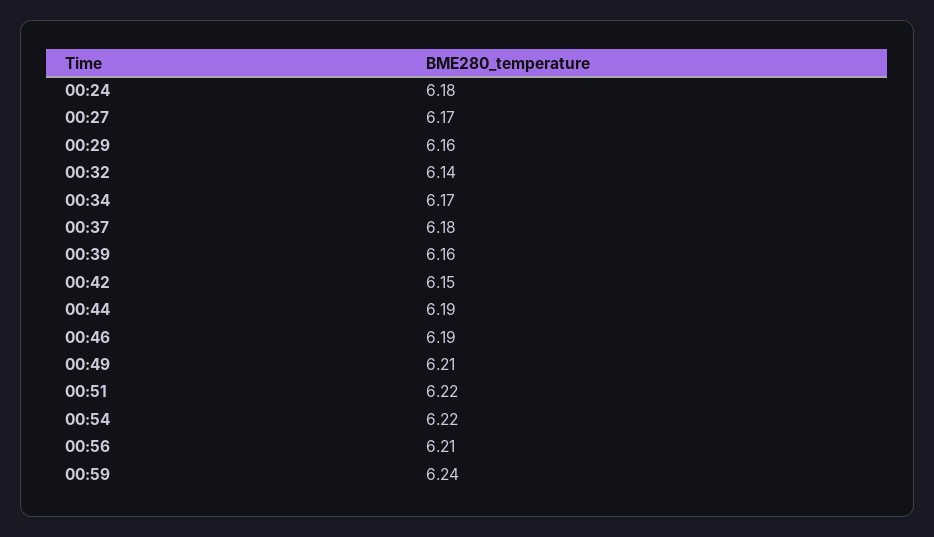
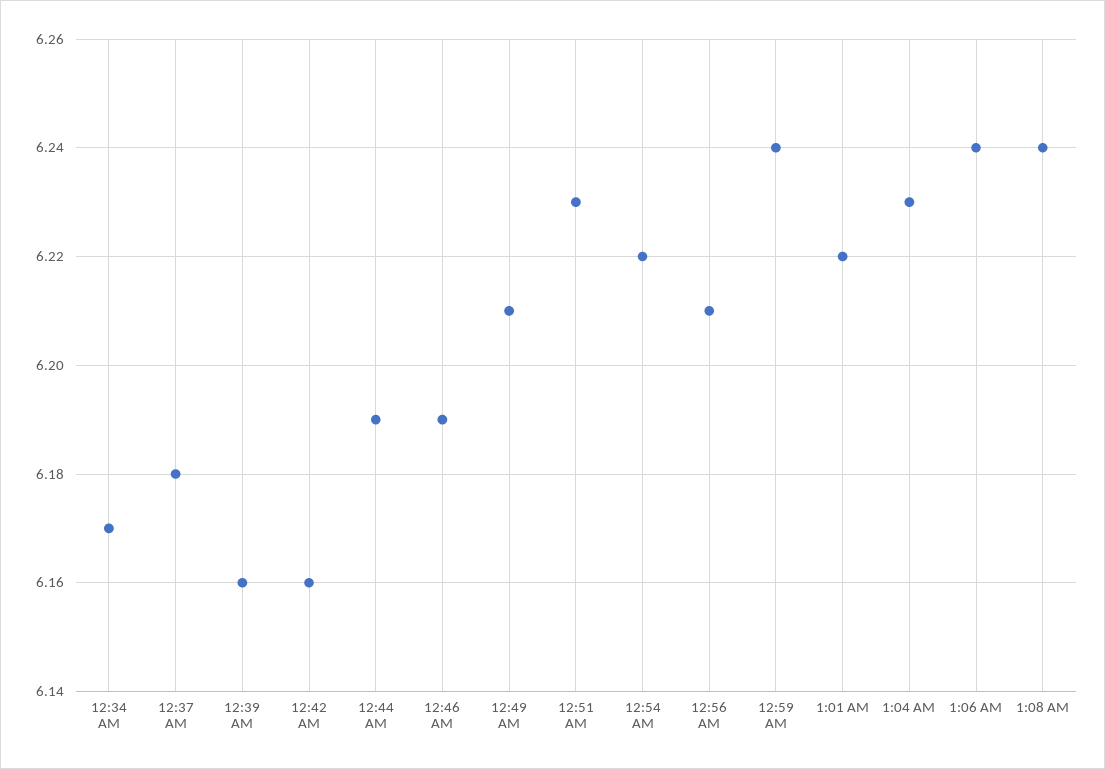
00:24: 6.18 -> none
00:27: 6.17 -> none
00:29: 6.16 -> none
00:32: 6.14 -> none
00:42: 6.15 -> 6.16
00:51: 6.22 -> 6.23
1:01 AM: none -> 6.22
1:04 AM: none -> 6.23
1:06 AM: none -> 6.24
1:08 AM: none -> 6.24

